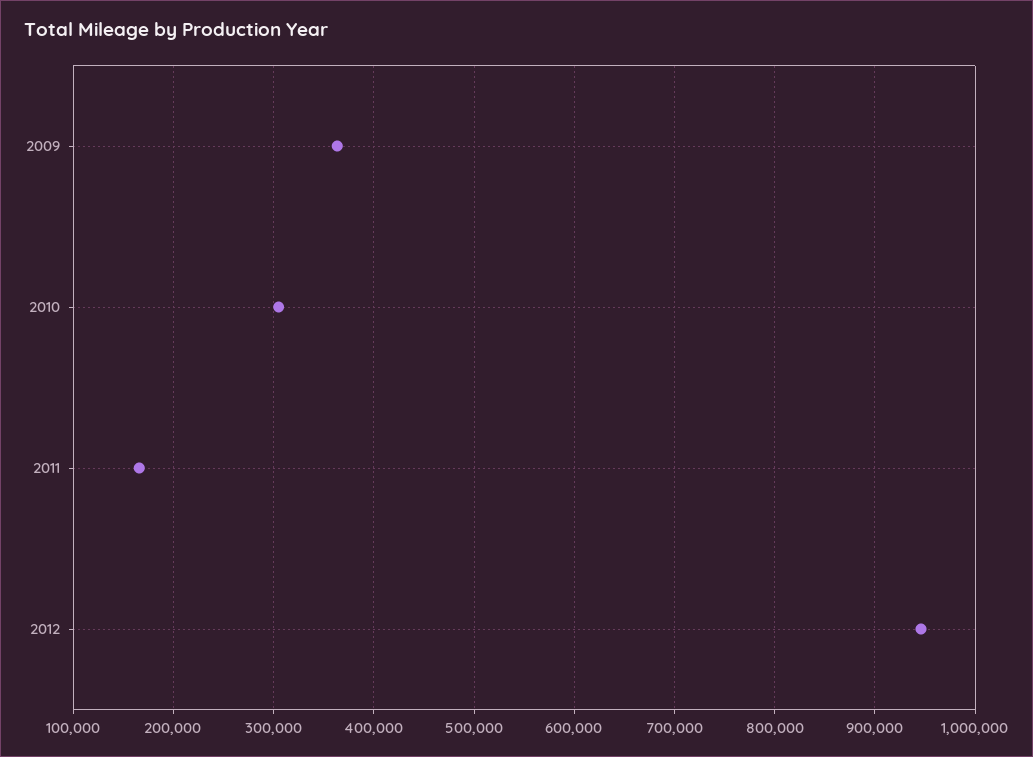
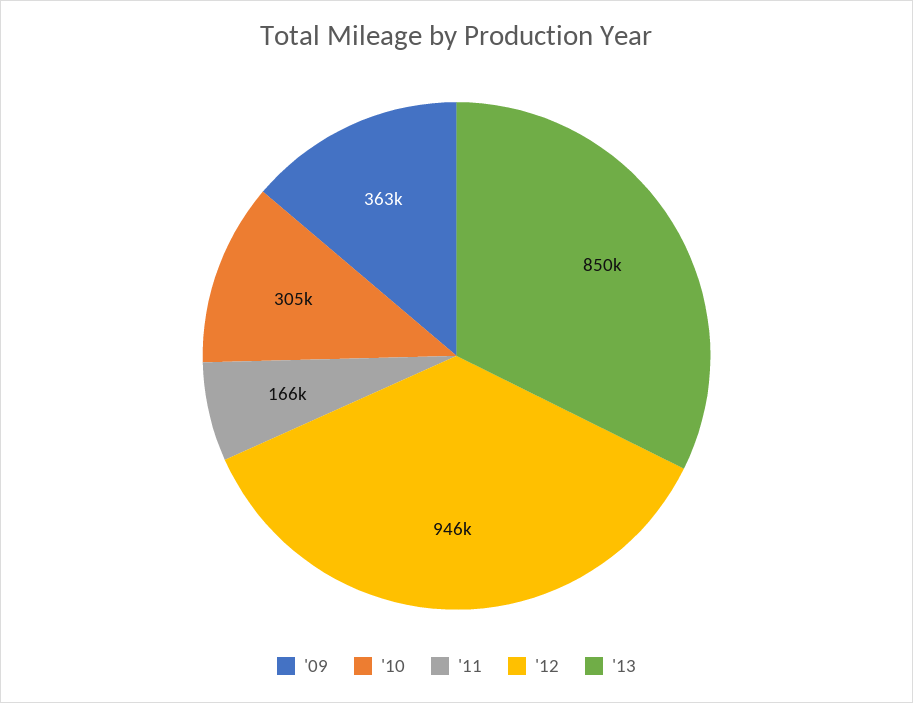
'13: none -> 850000

